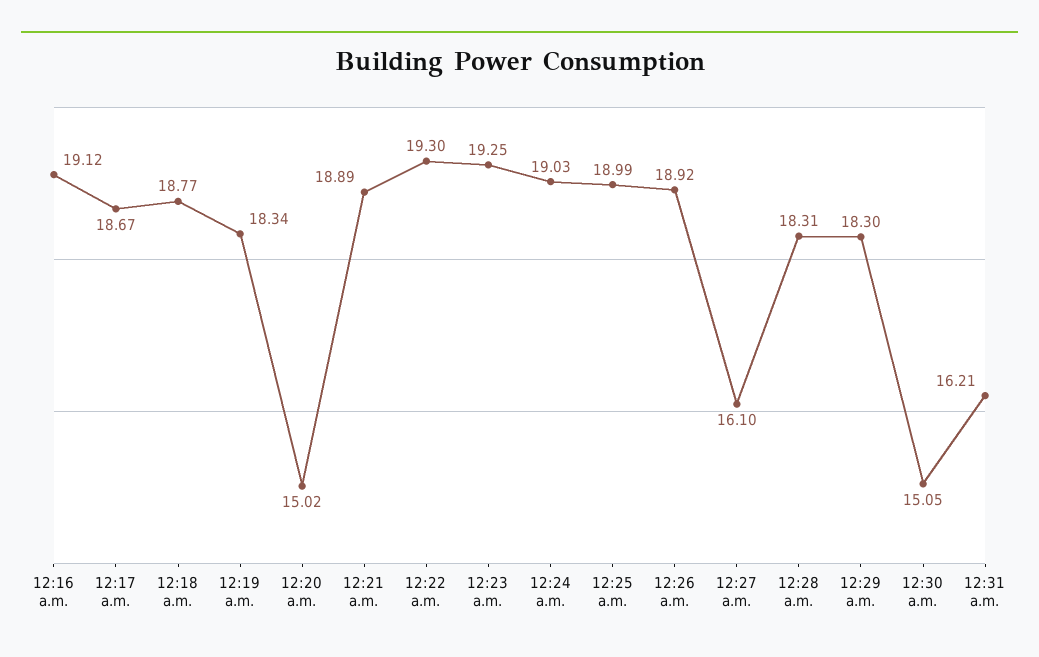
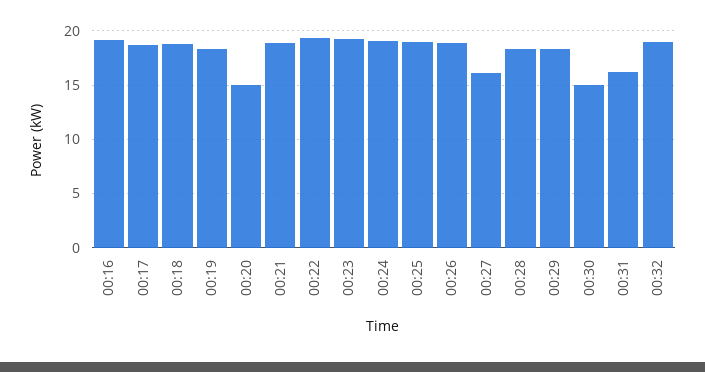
00:32: none -> 19

